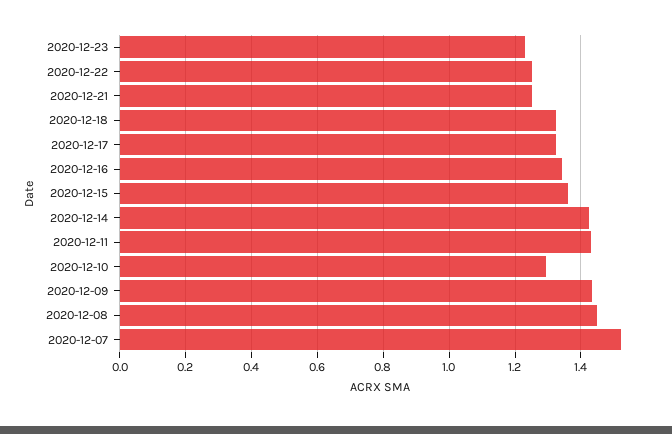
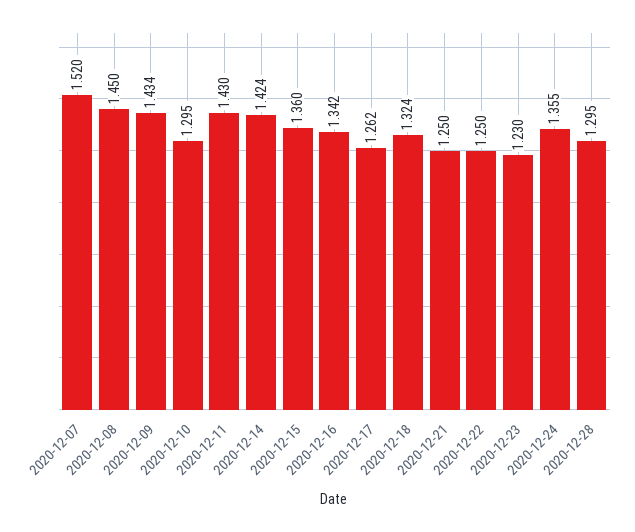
2020-12-17: 1.32 -> 1.262
2020-12-24: none -> 1.355
2020-12-28: none -> 1.295

